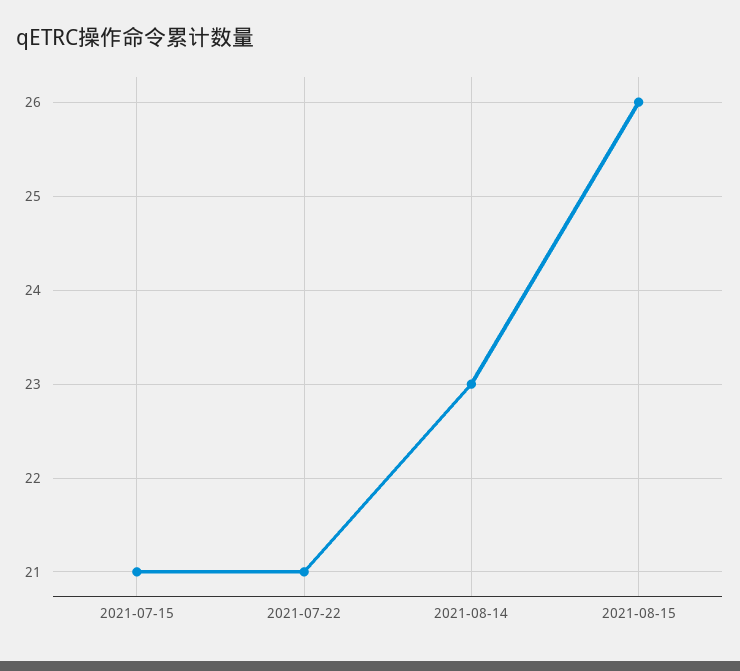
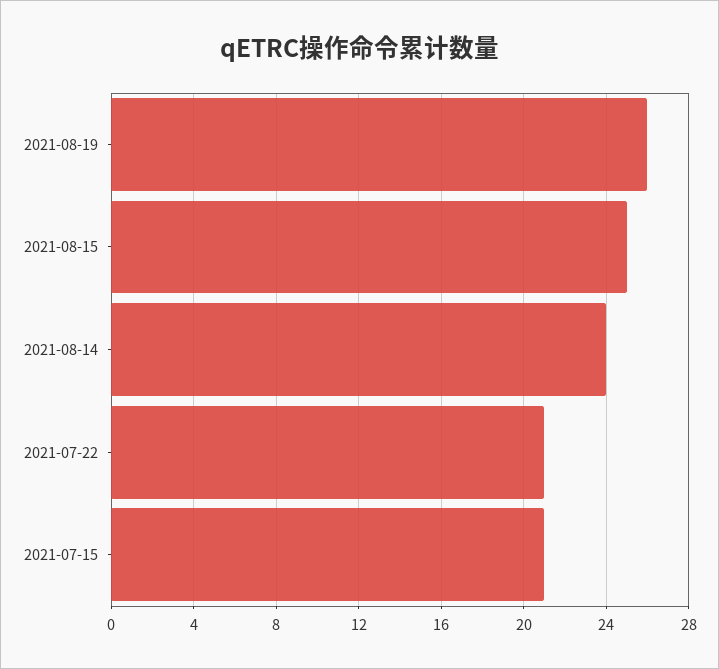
2021-08-14: 23 -> 24
2021-08-15: 26 -> 25
2021-08-19: none -> 26

